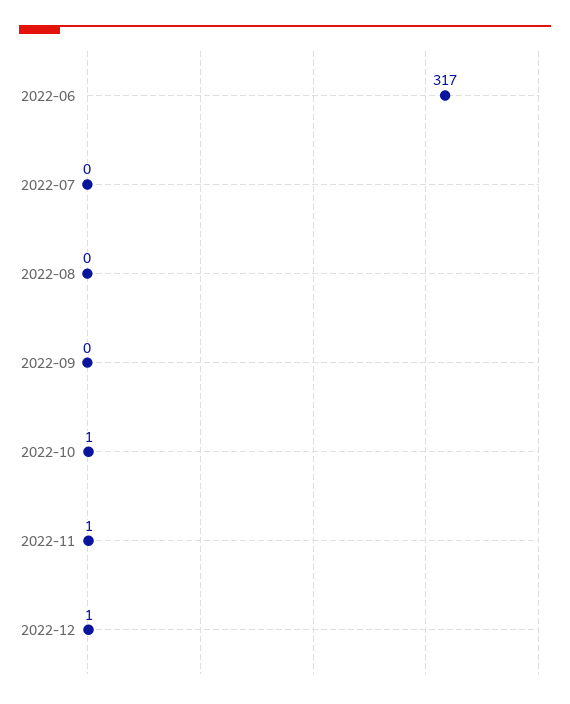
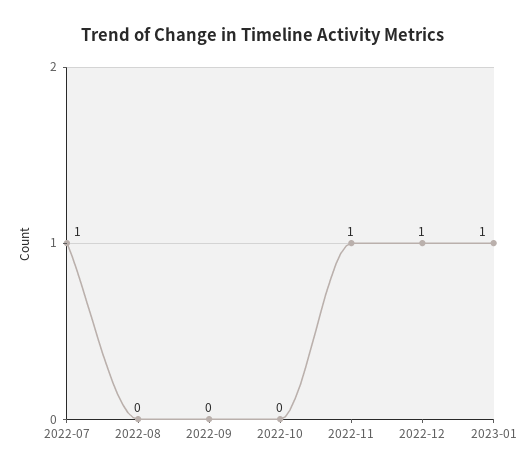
2022-06: 317 -> none
2022-07: 0 -> 1
2022-10: 1 -> 0
2023-01: none -> 1

